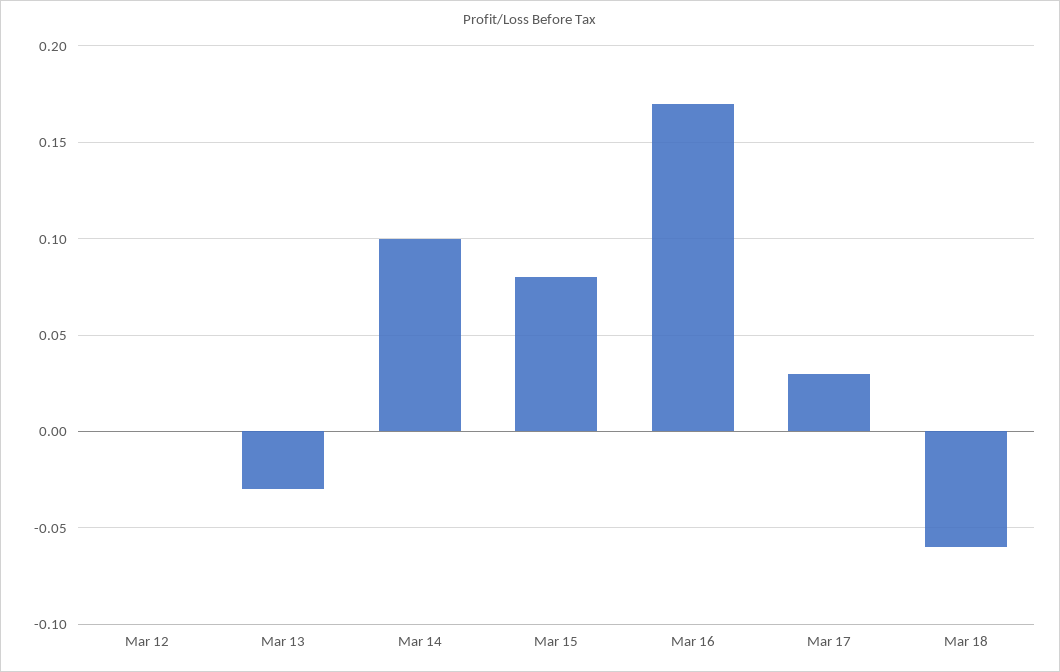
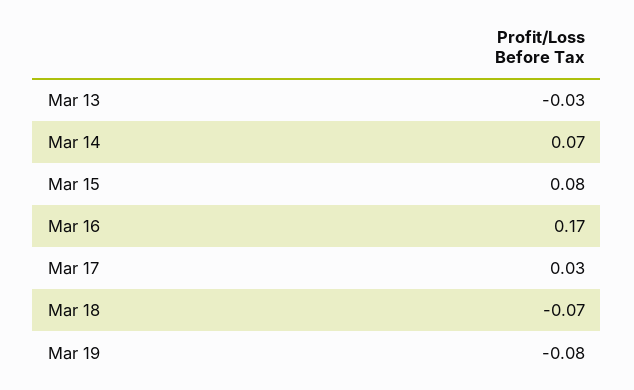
Mar 12: 0 -> none
Mar 14: 0.1 -> 0.07
Mar 18: -0.06 -> -0.07
Mar 19: none -> -0.08

